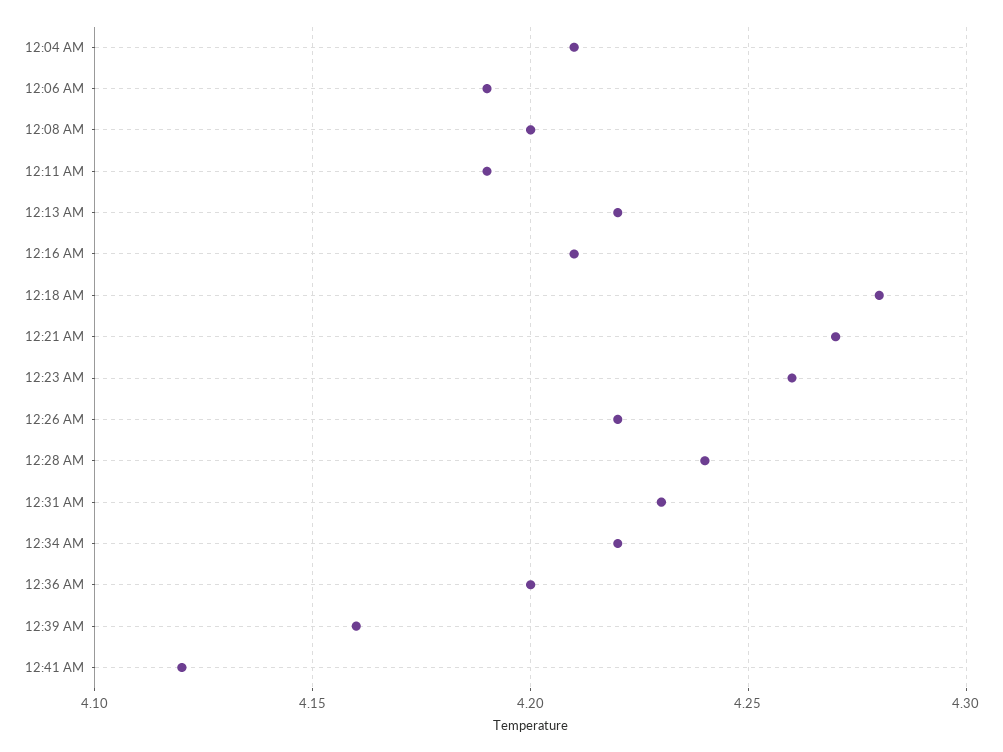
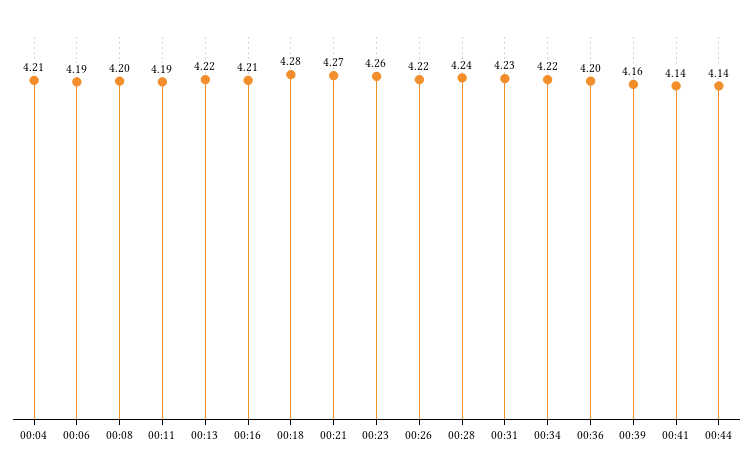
12:41 AM: 4.12 -> 4.14
00:44: none -> 4.14

